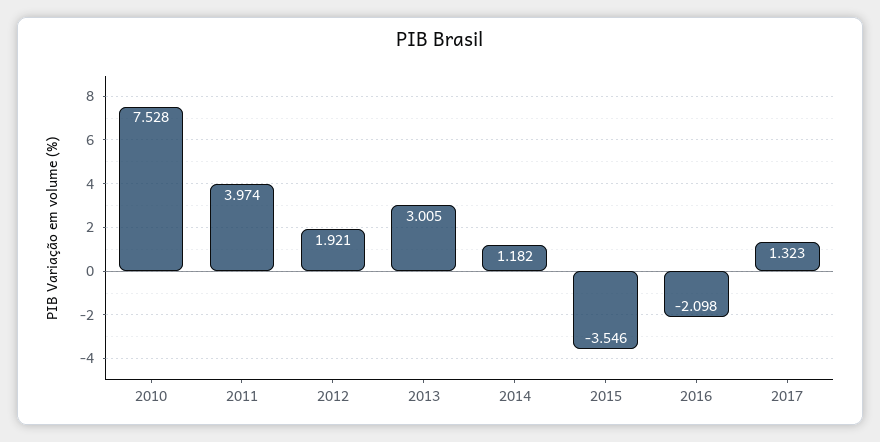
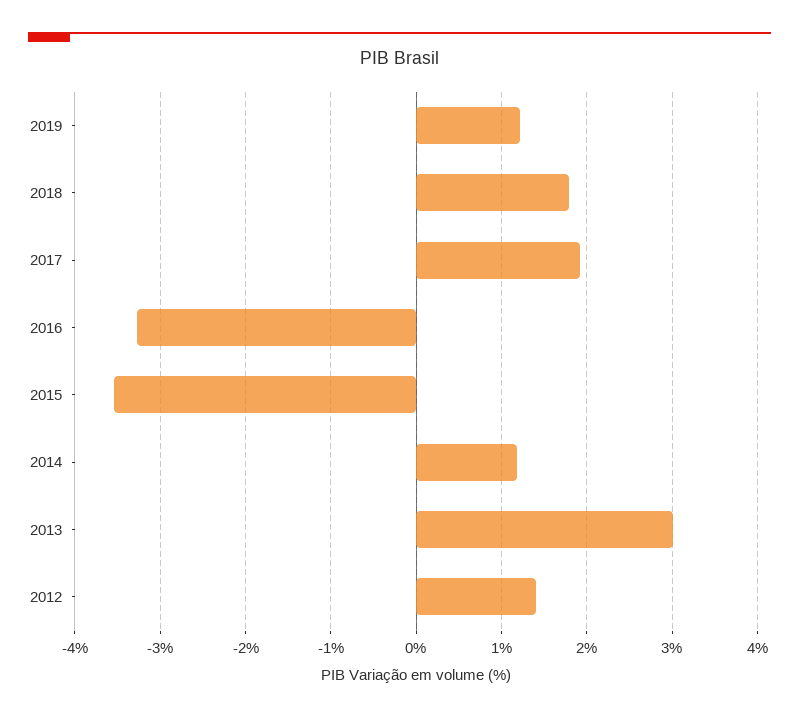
2010: 7.528 -> none
2011: 3.974 -> none
2012: 1.921 -> 1.4
2016: -2.098 -> -3.3
2017: 1.323 -> 1.9
2019: none -> 1.2
2018: none -> 1.8

